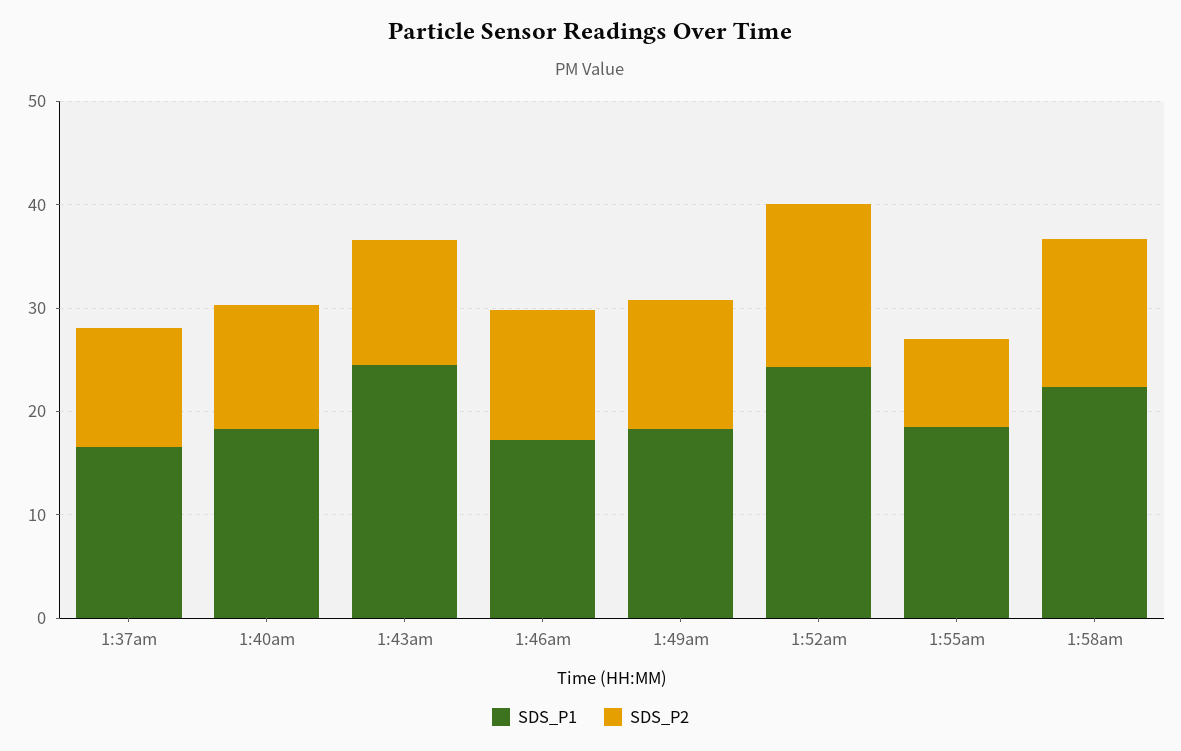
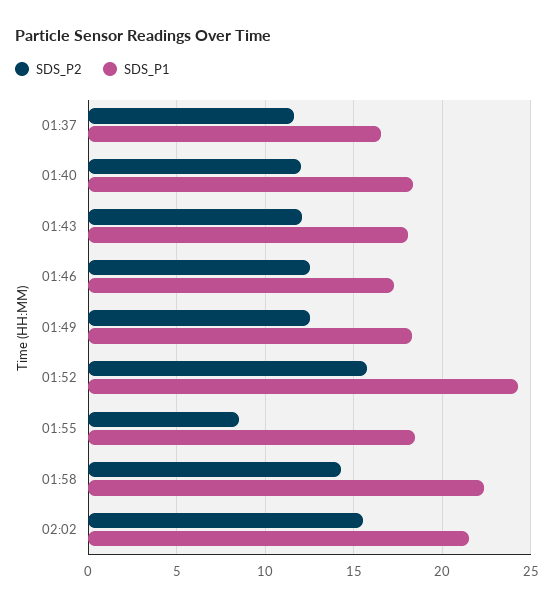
SDS_P1, 1:43am: 24 -> 18
SDS_P2, 02:02: none -> 15.5
SDS_P1, 02:02: none -> 21.5

